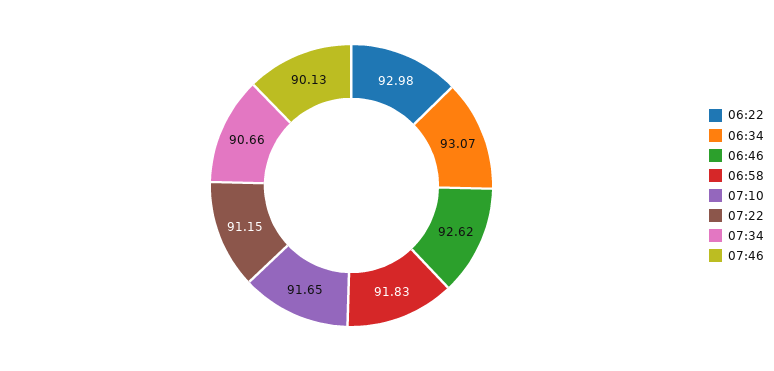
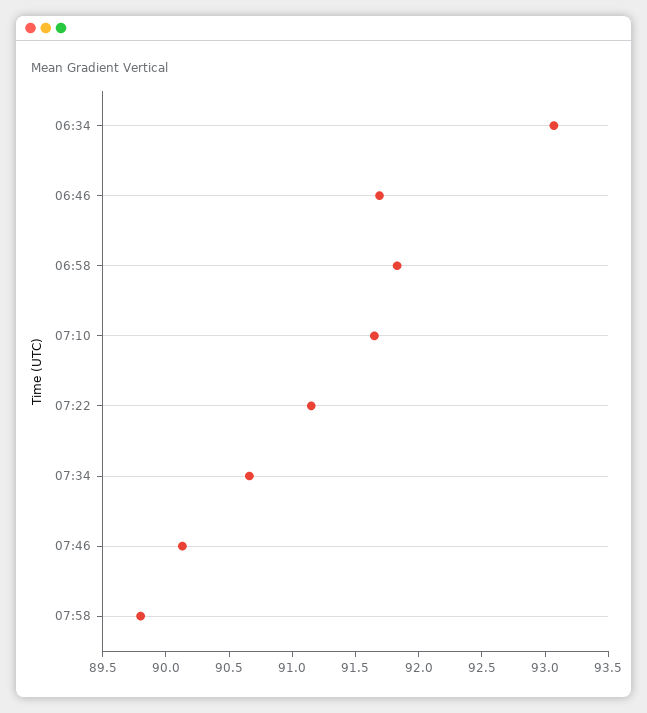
06:22: 92.98 -> none
06:46: 92.62 -> 91.7
07:58: none -> 89.8

